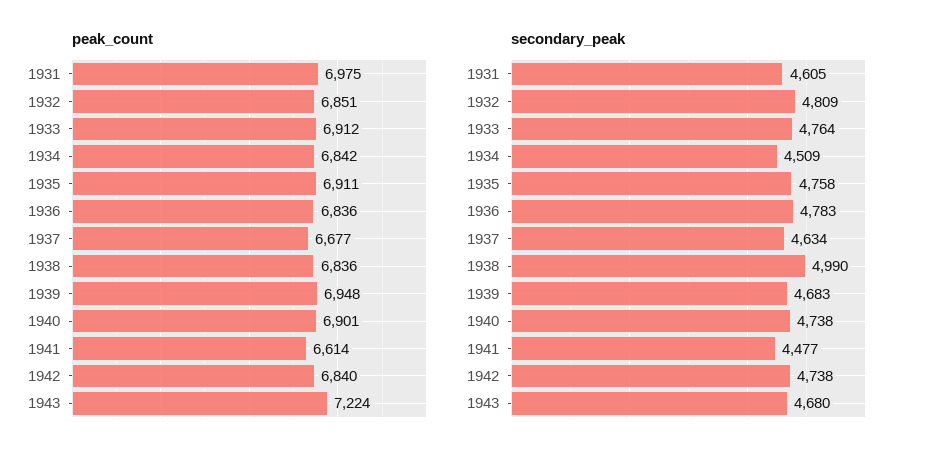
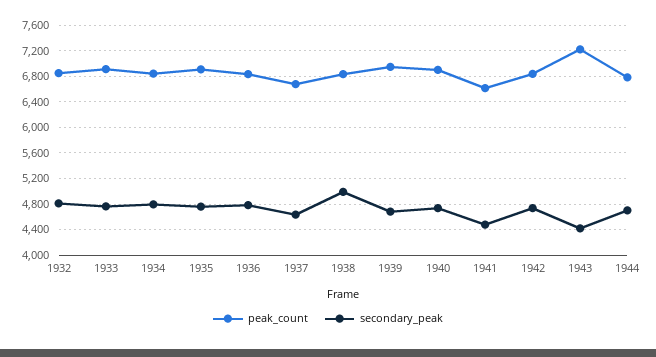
peak_count, 1931: 6975 -> none
secondary_peak, 1931: 4605 -> none
secondary_peak, 1934: 4509 -> 4800
secondary_peak, 1943: 4680 -> 4400
peak_count, 1944: none -> 6800
secondary_peak, 1944: none -> 4700

